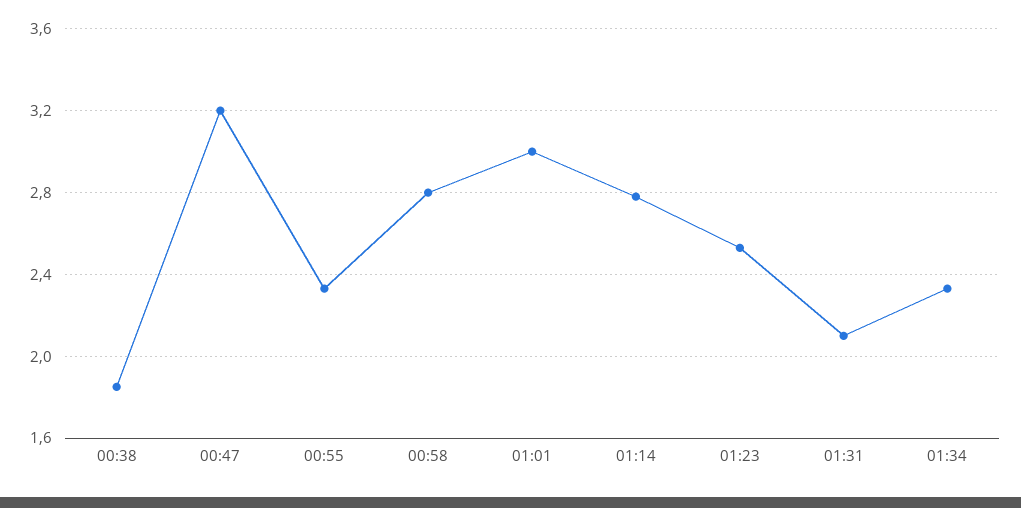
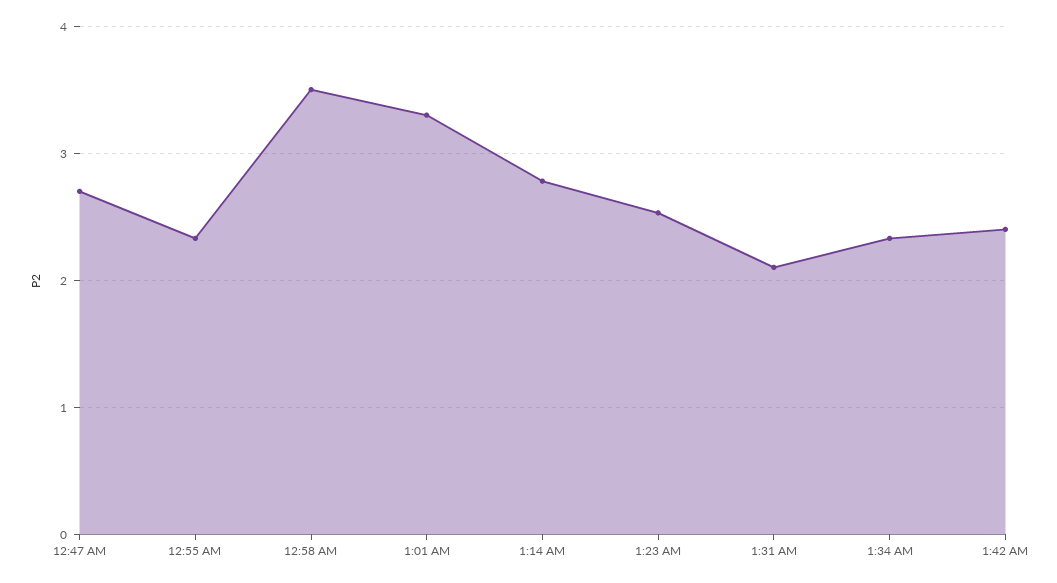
00:38: 1.85 -> none
00:47: 3.2 -> 2.7
00:58: 2.8 -> 3.5
01:01: 3 -> 3.3
1:42 AM: none -> 2.4

